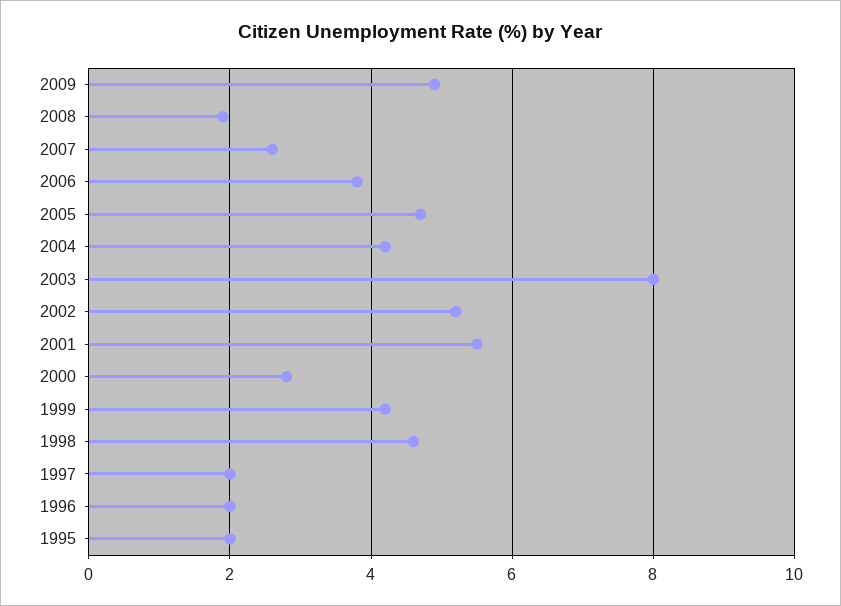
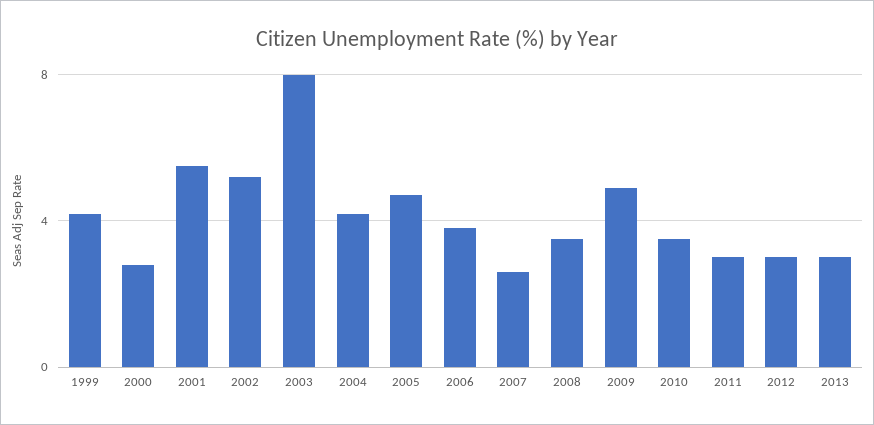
2008: 2 -> 3.5
1998: 4.5 -> none
1997: 2 -> none
1996: 2 -> none
1995: 2 -> none
2010: none -> 3.5
2011: none -> 3
2012: none -> 3
2013: none -> 3

